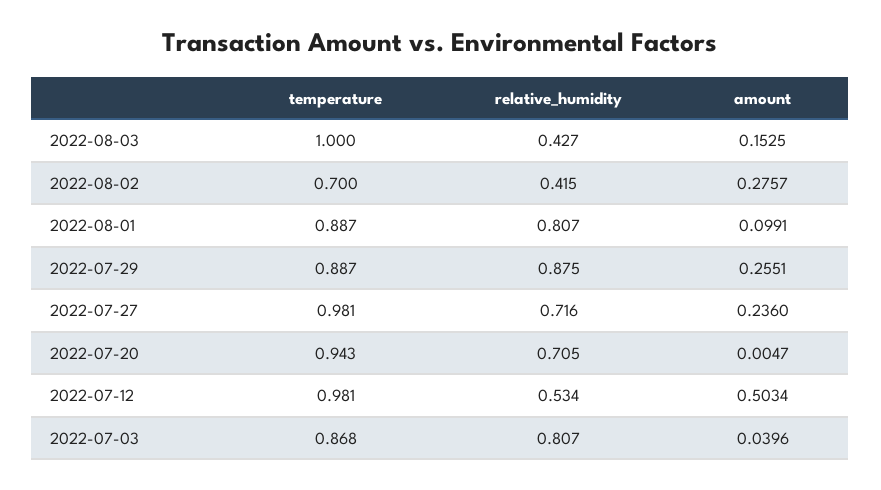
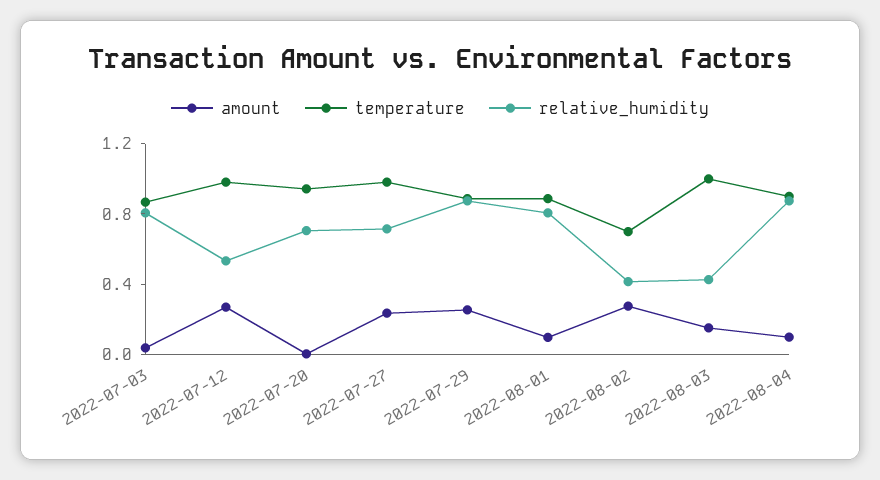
amount, 2022-07-12: 0.5034 -> 0.3
amount, 2022-08-04: none -> 0.1
temperature, 2022-08-04: none -> 0.9
relative_humidity, 2022-08-04: none -> 0.9

